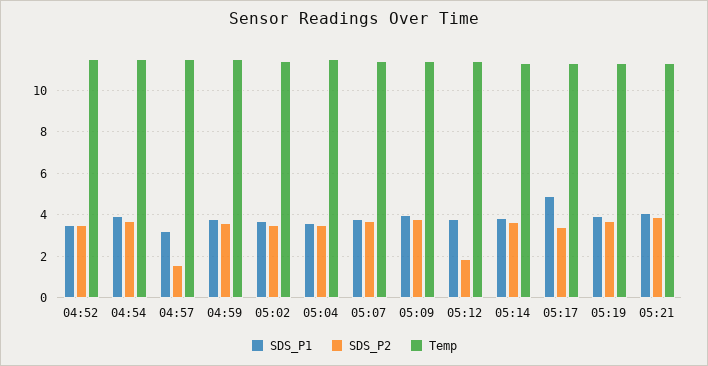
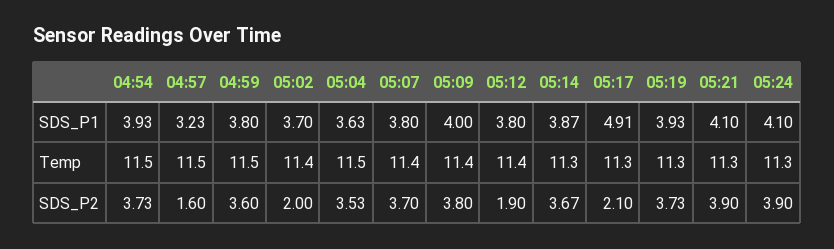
SDS_P1, 04:52: 3.5 -> none
SDS_P2, 04:52: 3.5 -> none
Temp, 04:52: 11.5 -> none
SDS_P2, 05:02: 3.5 -> 2
SDS_P2, 05:17: 3.5 -> 2.1
SDS_P1, 05:24: none -> 4.1
Temp, 05:24: none -> 11.3
SDS_P2, 05:24: none -> 3.9

